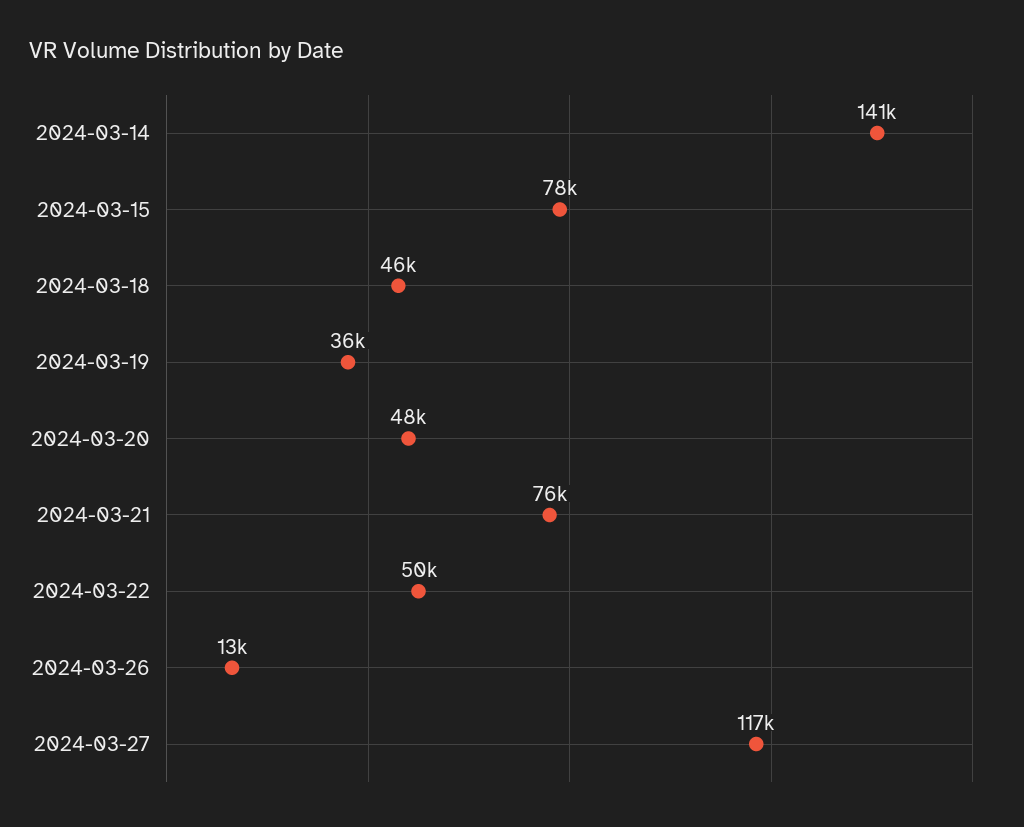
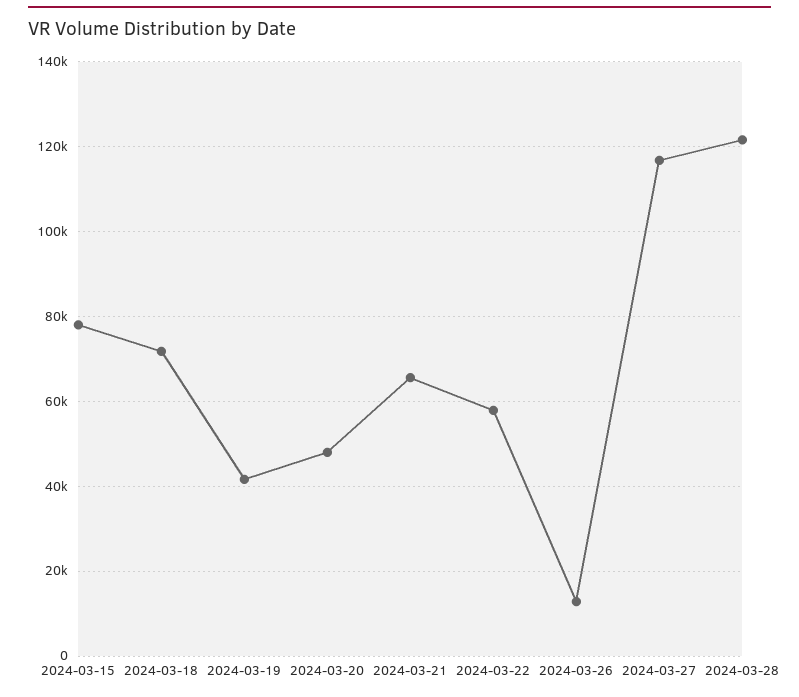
2024-03-14: 141000 -> none
2024-03-18: 46000 -> 72000
2024-03-19: 36000 -> 42000
2024-03-21: 76000 -> 66000
2024-03-22: 50000 -> 58000
2024-03-28: none -> 122000

